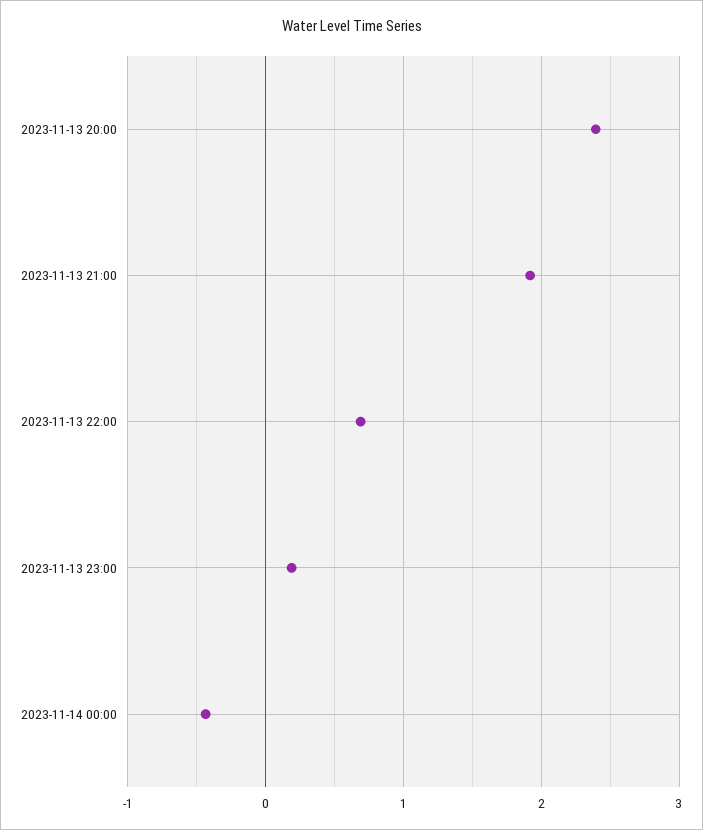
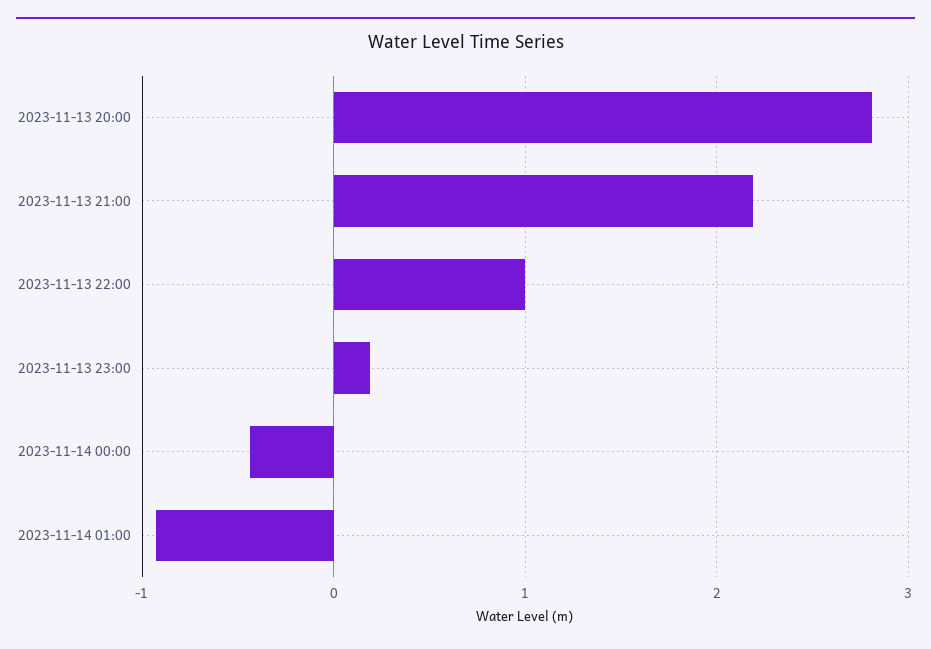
2023-11-13 20:00: 2.4 -> 2.8
2023-11-13 21:00: 1.9 -> 2.2
2023-11-13 22:00: 0.7 -> 1
2023-11-14 01:00: none -> -0.9

